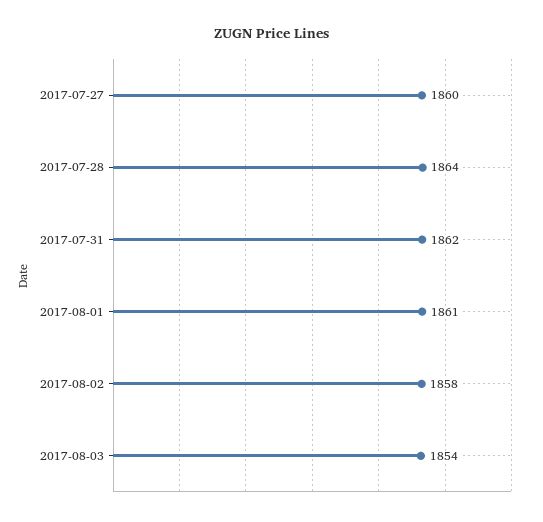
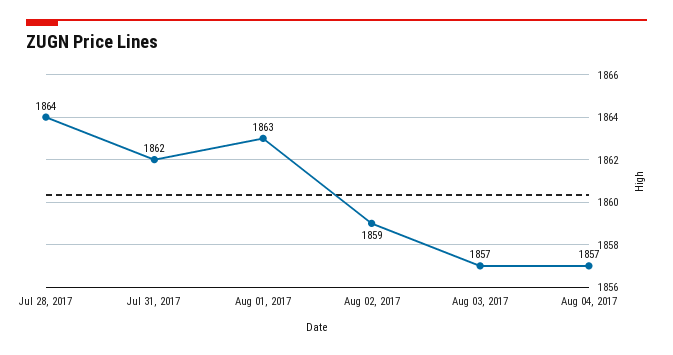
2017-07-27: 1860 -> none
2017-08-01: 1861 -> 1863
2017-08-02: 1858 -> 1859
2017-08-03: 1854 -> 1857
Aug 04, 2017: none -> 1857

